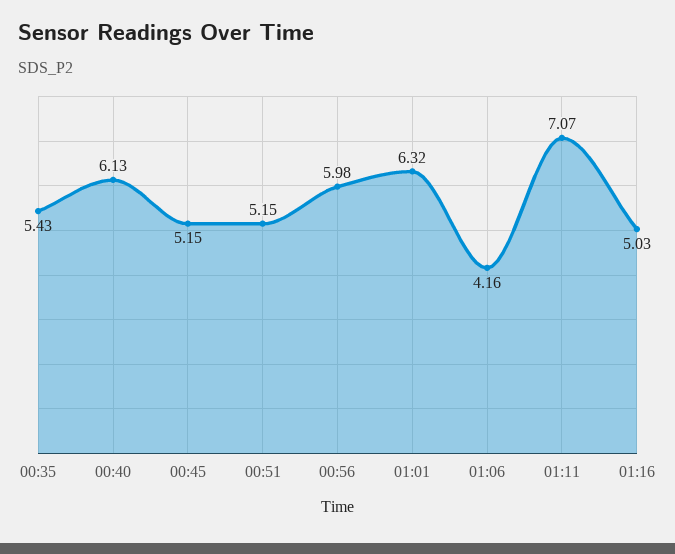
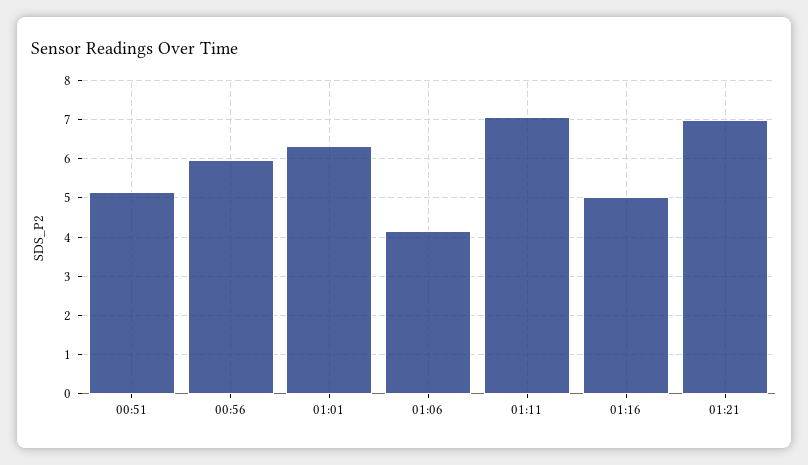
00:35: 5.43 -> none
00:40: 6.13 -> none
00:45: 5.15 -> none
01:21: none -> 7

